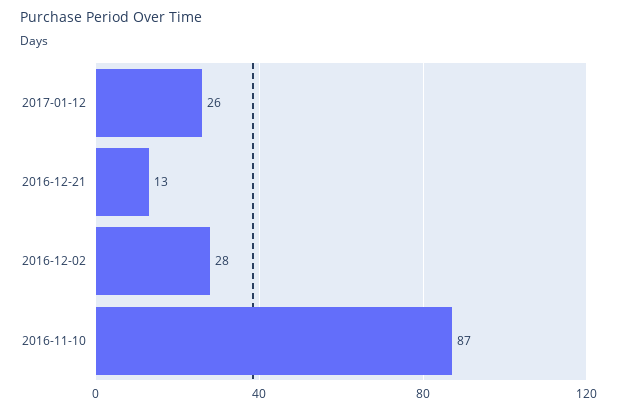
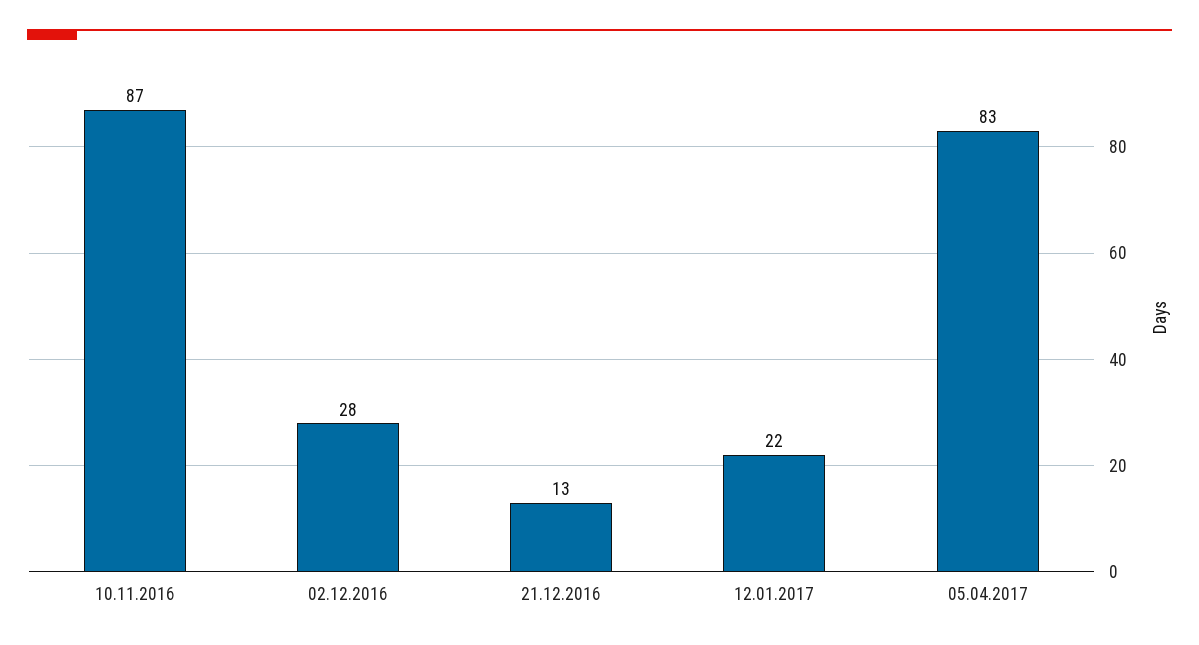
2017-01-12: 26 -> 22
05.04.2017: none -> 83

